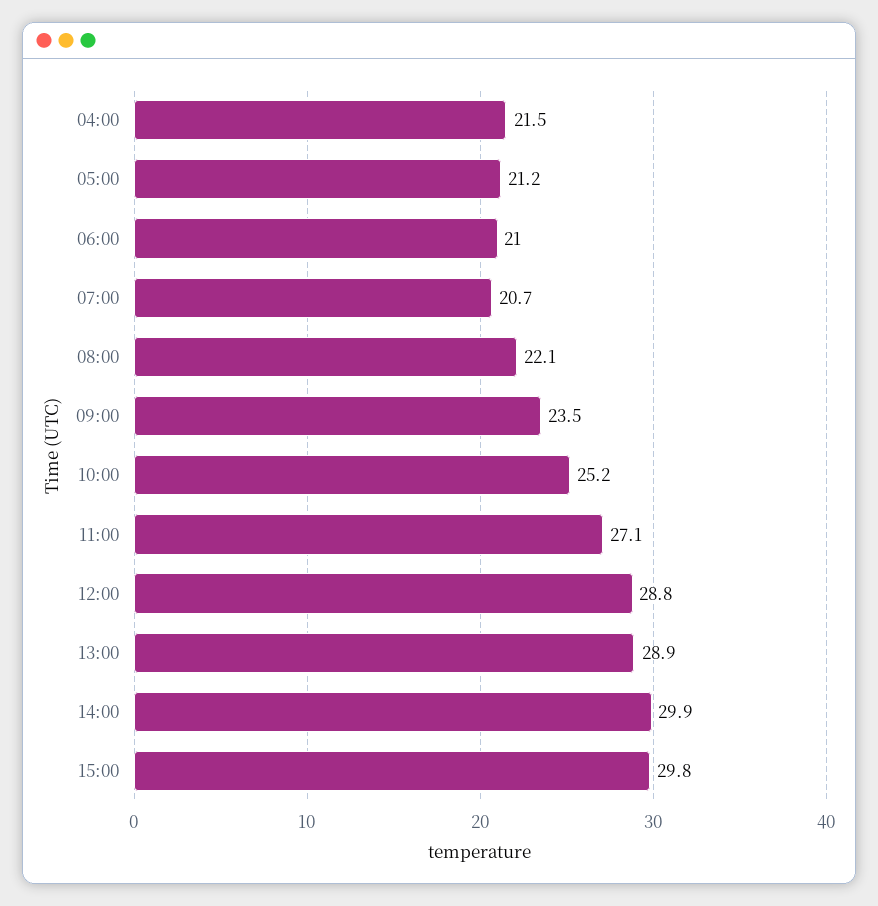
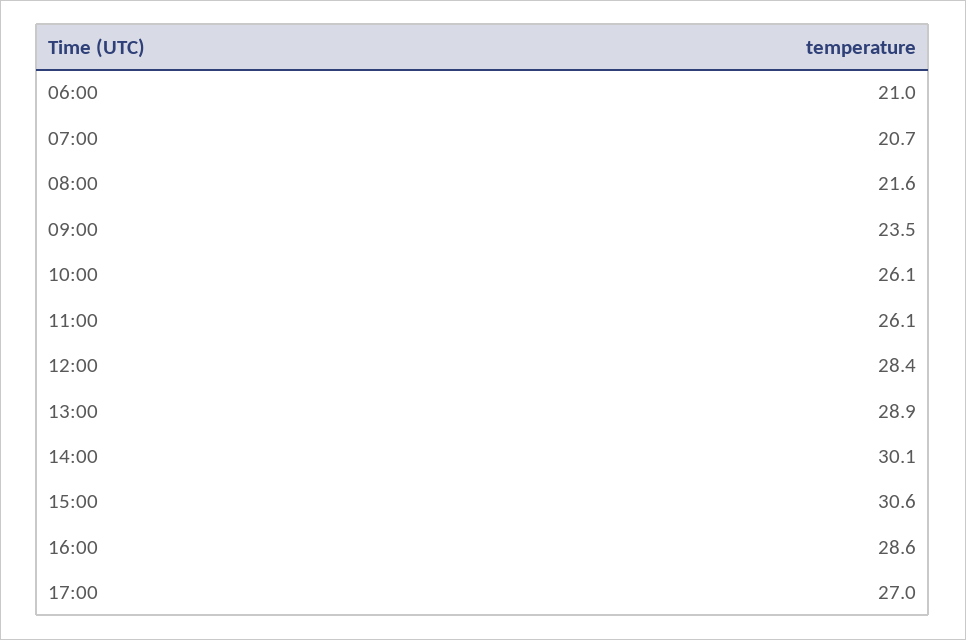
04:00: 21.5 -> none
05:00: 21.2 -> none
08:00: 22.1 -> 21.6
10:00: 25.2 -> 26.1
11:00: 27.1 -> 26.1
12:00: 28.8 -> 28.4
14:00: 29.9 -> 30.1
15:00: 29.8 -> 30.6
16:00: none -> 28.6
17:00: none -> 27

